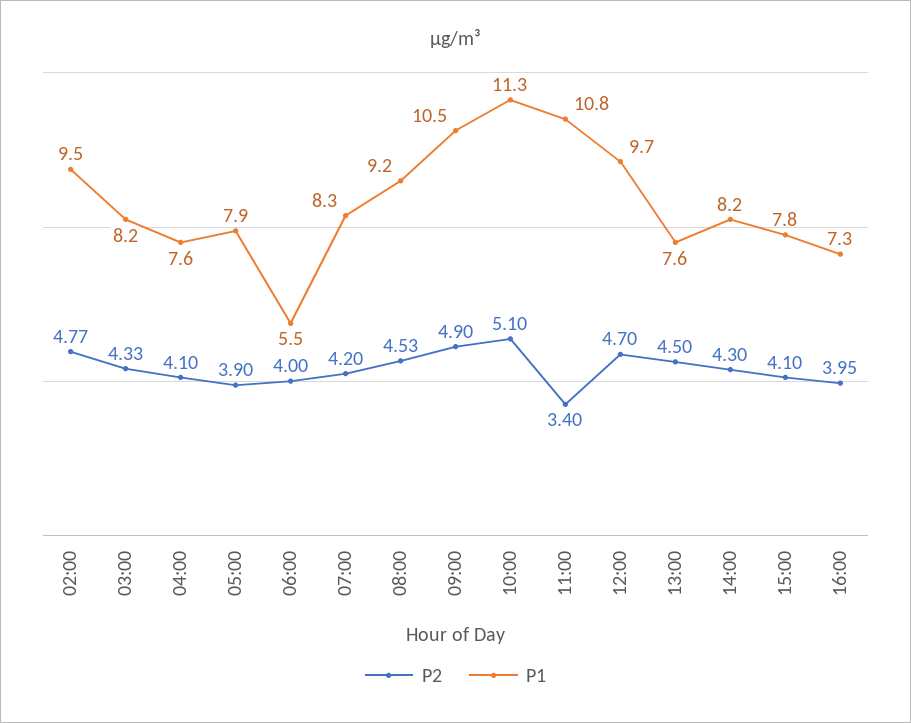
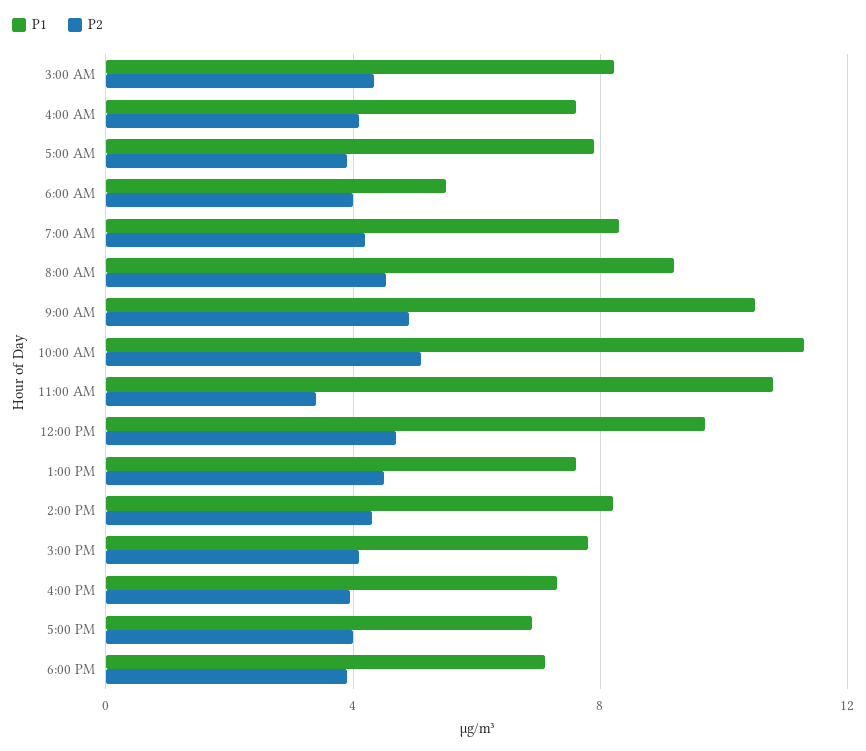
P2, 02:00: 4.77 -> none
P1, 02:00: 9.5 -> none
P1, 5:00 PM: none -> 7
P2, 5:00 PM: none -> 4
P1, 6:00 PM: none -> 7
P2, 6:00 PM: none -> 4

